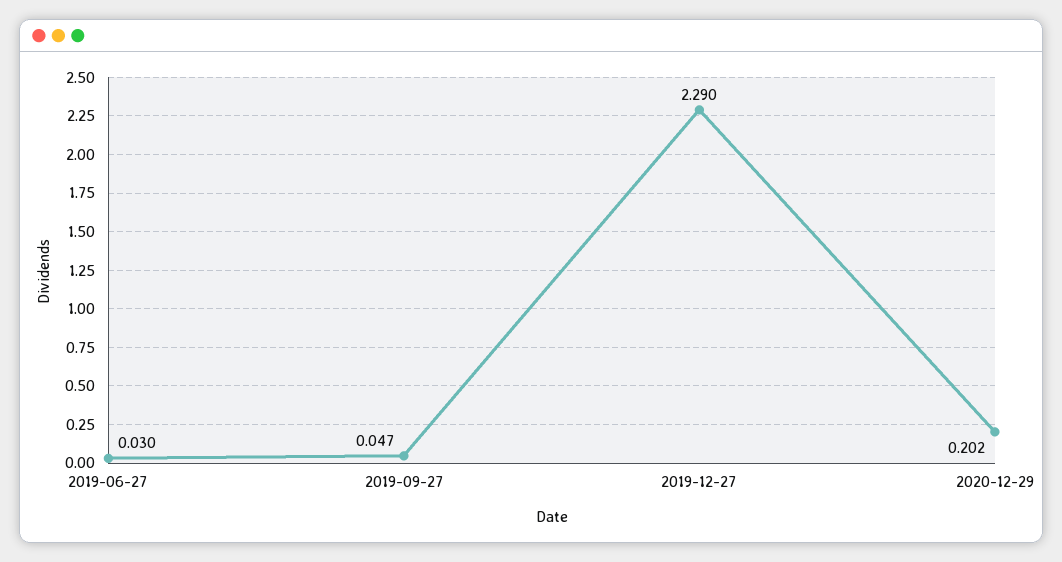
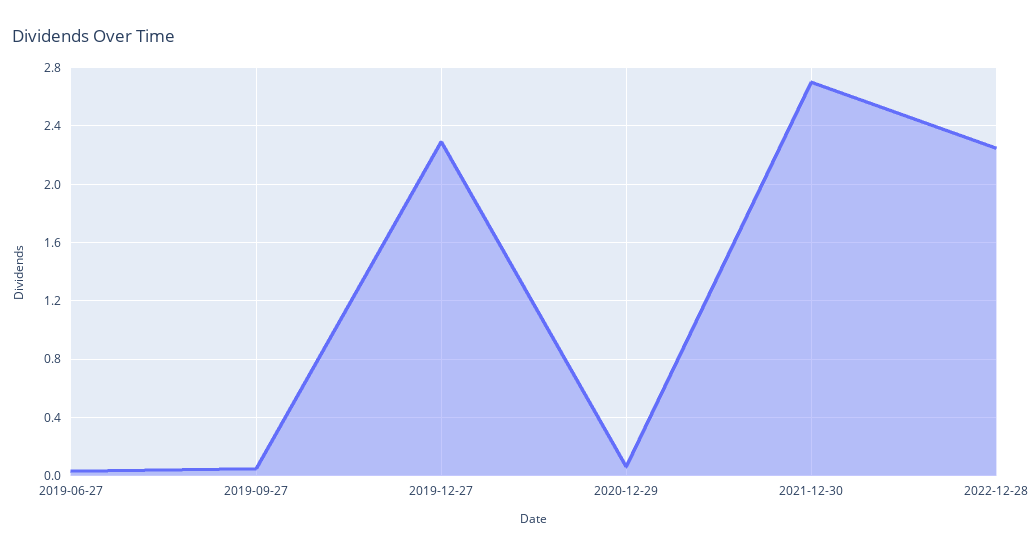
2020-12-29: 0.202 -> 0.05
2021-12-30: none -> 2.7
2022-12-28: none -> 2.25

